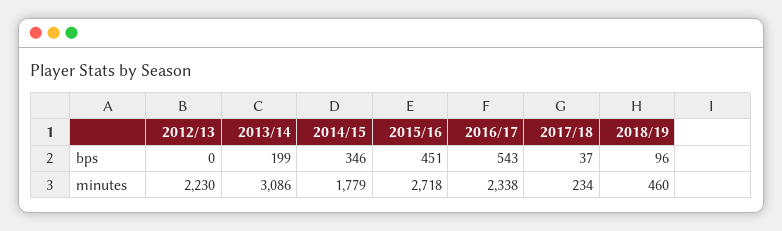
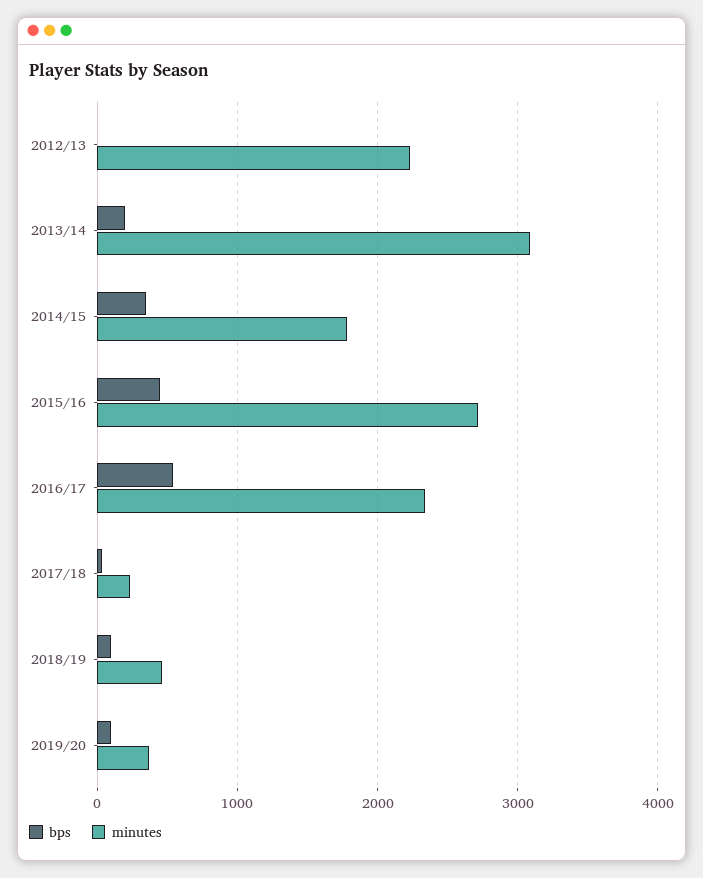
bps, 2019/20: none -> 100
minutes, 2019/20: none -> 400

